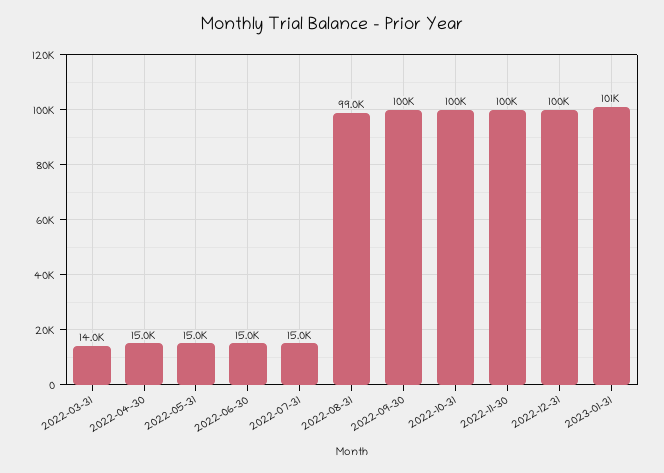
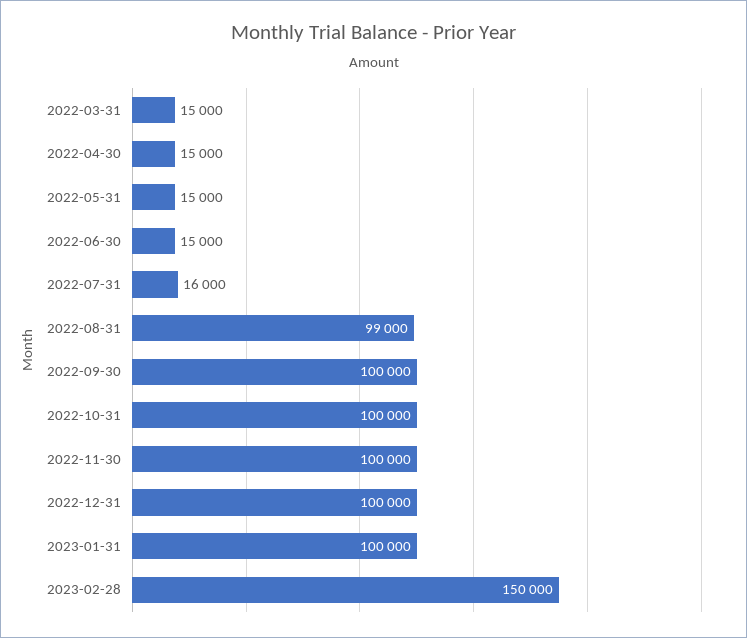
2022-03-31: 14000 -> 15000
2022-07-31: 15000 -> 16000
2023-01-31: 101000 -> 100000
2023-02-28: none -> 150000

